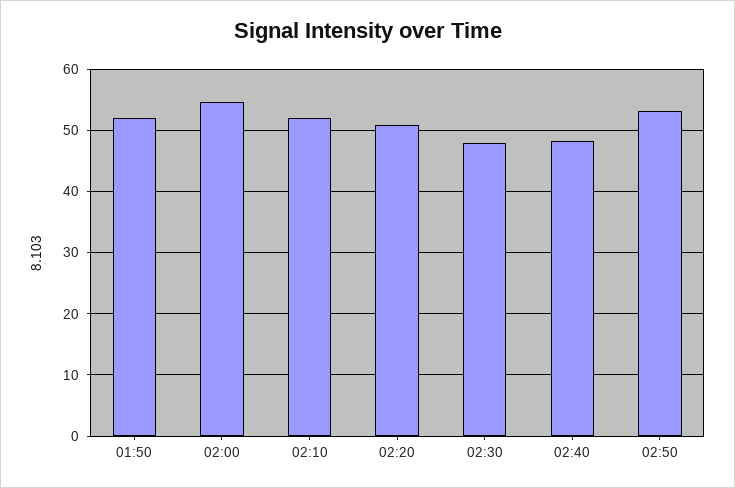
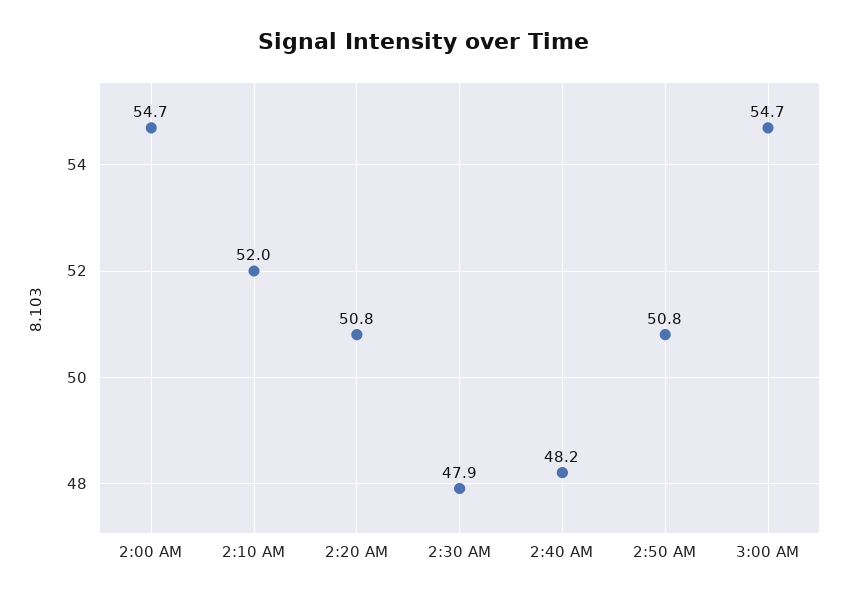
01:50: 52 -> none
02:50: 53 -> 50.8
3:00 AM: none -> 54.7

